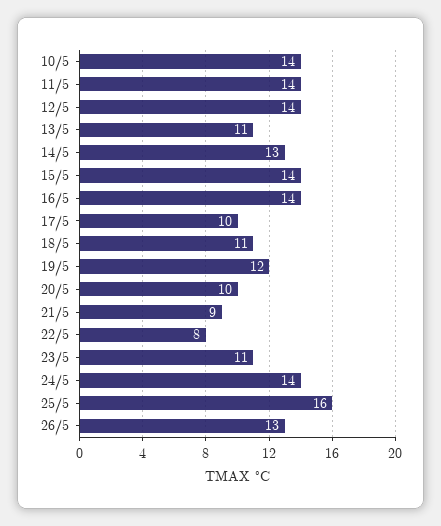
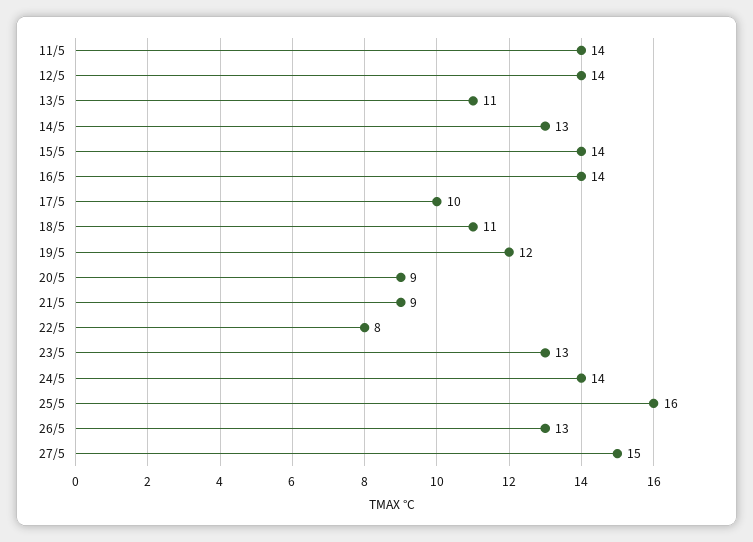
10/5: 14 -> none
20/5: 10 -> 9
23/5: 11 -> 13
27/5: none -> 15

